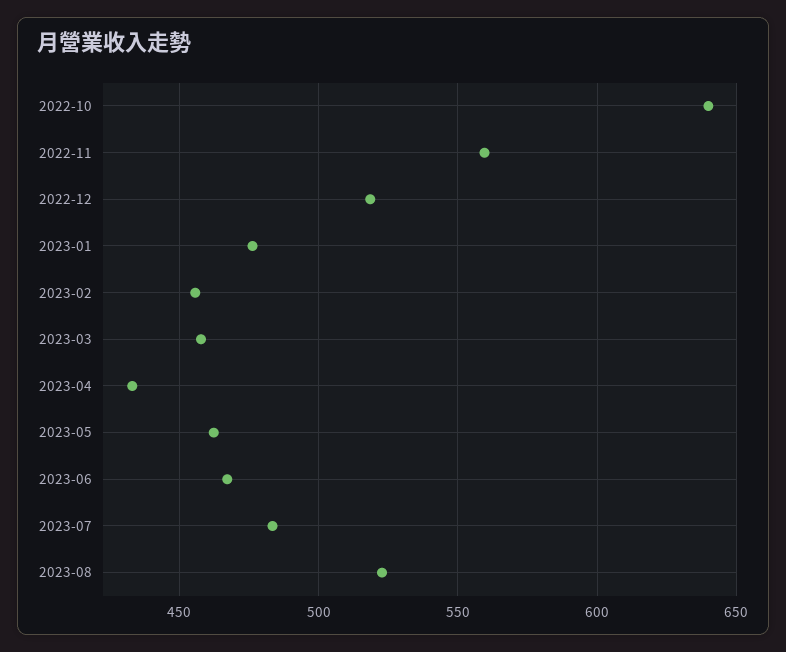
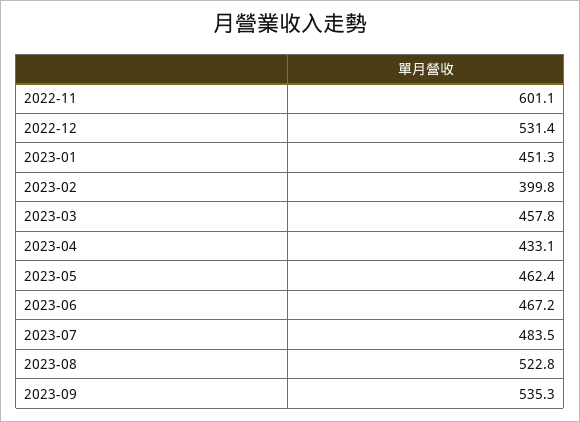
2022-10: 640 -> none
2022-11: 560 -> 601.1
2022-12: 520 -> 531.4
2023-01: 475 -> 451.3
2023-02: 455 -> 399.8
2023-09: none -> 535.3

